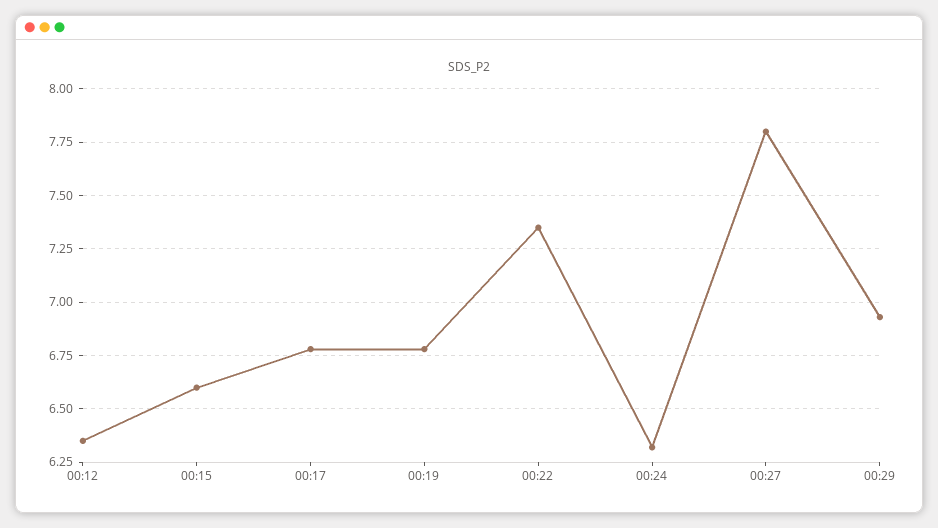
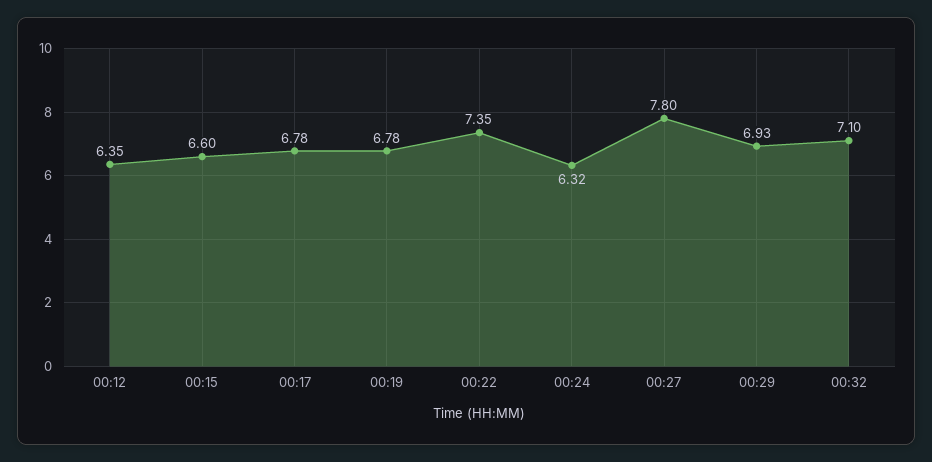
00:32: none -> 7.1

